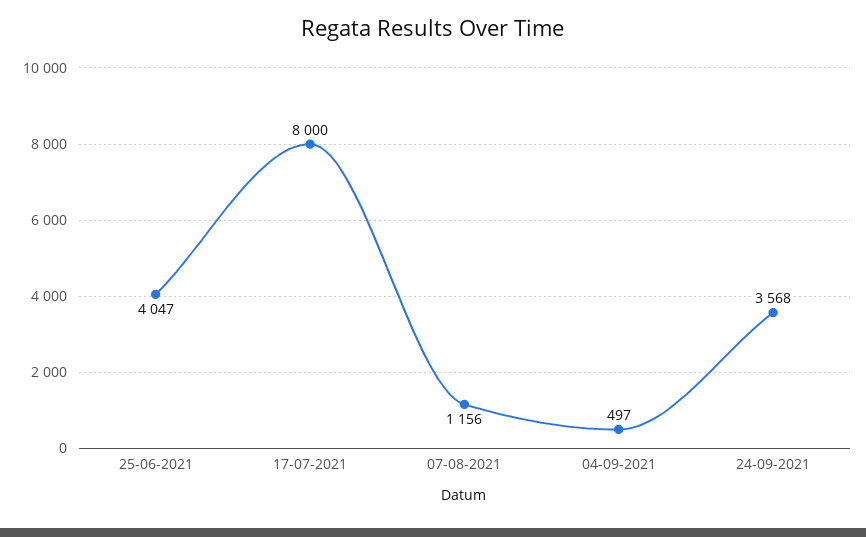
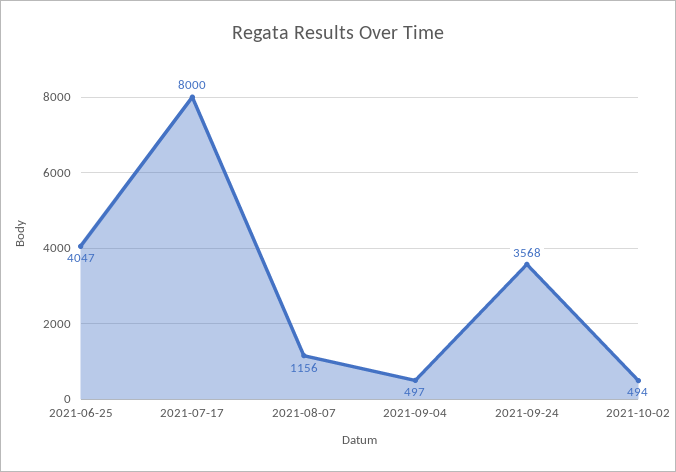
2021-10-02: none -> 494

